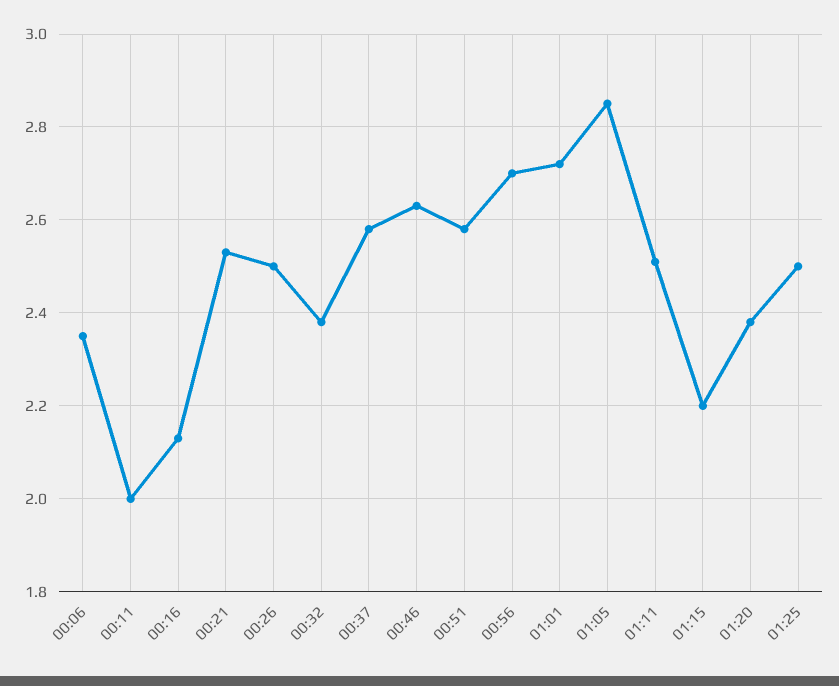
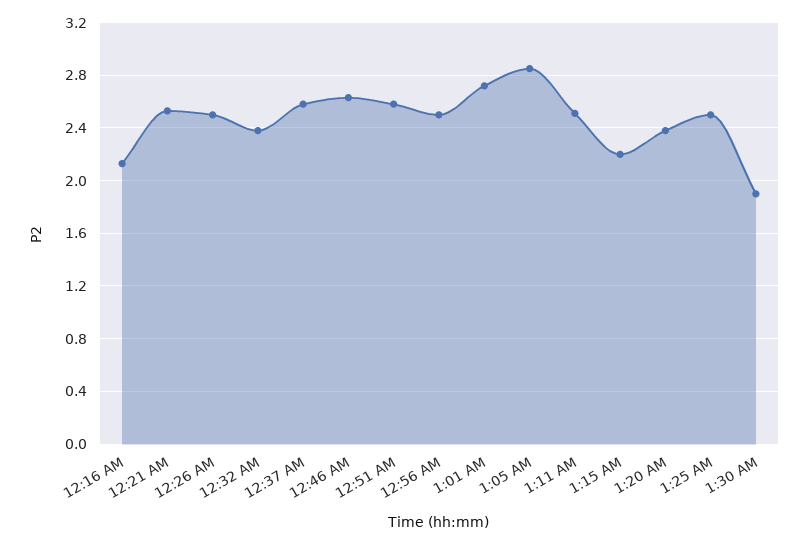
00:06: 2.35 -> none
00:11: 2 -> none
00:56: 2.7 -> 2.5
1:30 AM: none -> 1.9

